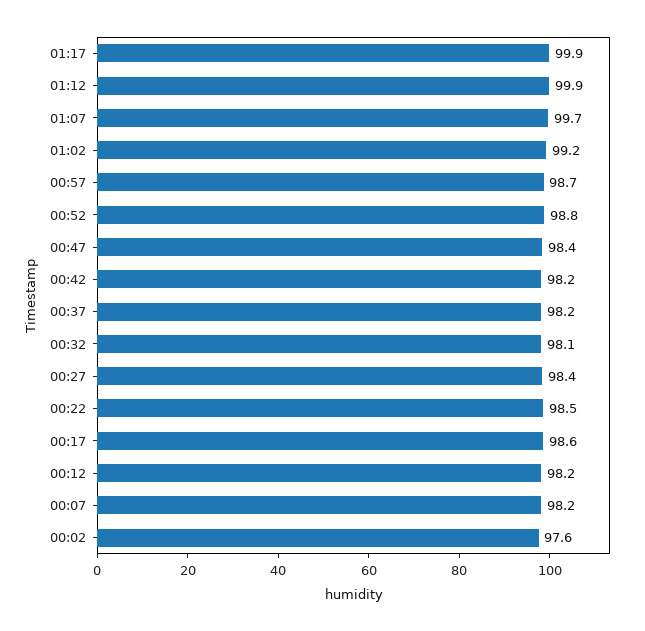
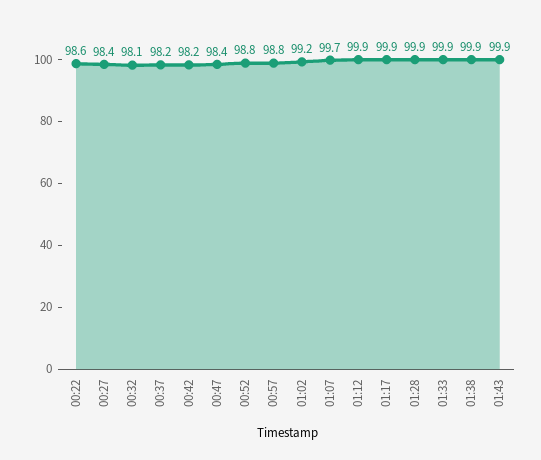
00:57: 98.7 -> 98.8
00:22: 98.5 -> 98.6
00:17: 98.6 -> none
00:12: 98.2 -> none
00:07: 98.2 -> none
00:02: 97.6 -> none
01:28: none -> 99.9
01:33: none -> 99.9
01:38: none -> 99.9
01:43: none -> 99.9

